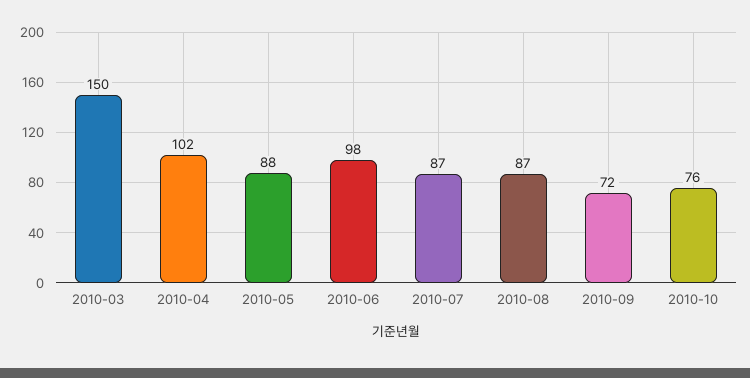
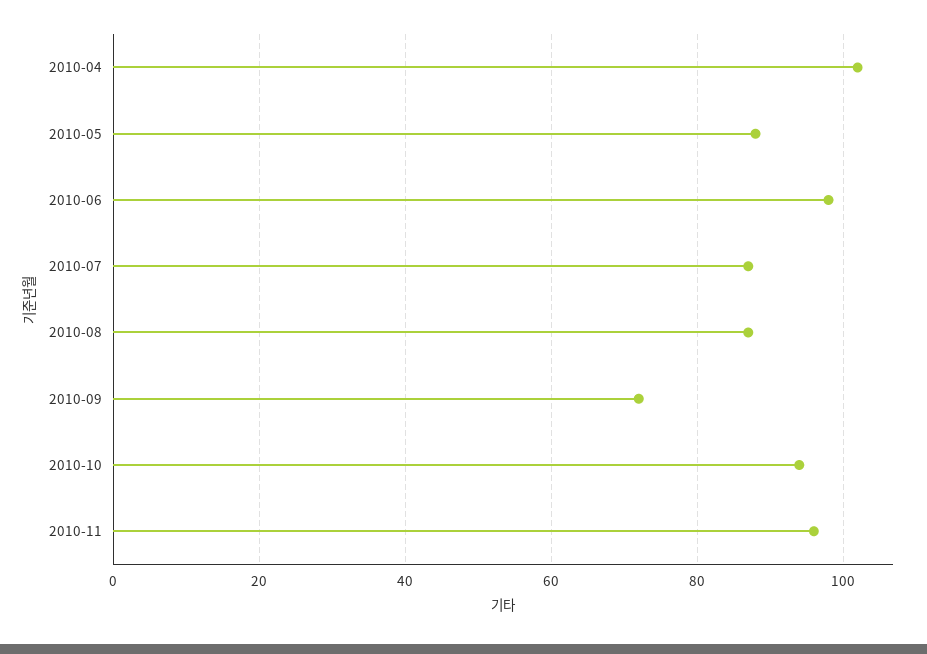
2010-03: 150 -> none
2010-10: 76 -> 95
2010-11: none -> 95

